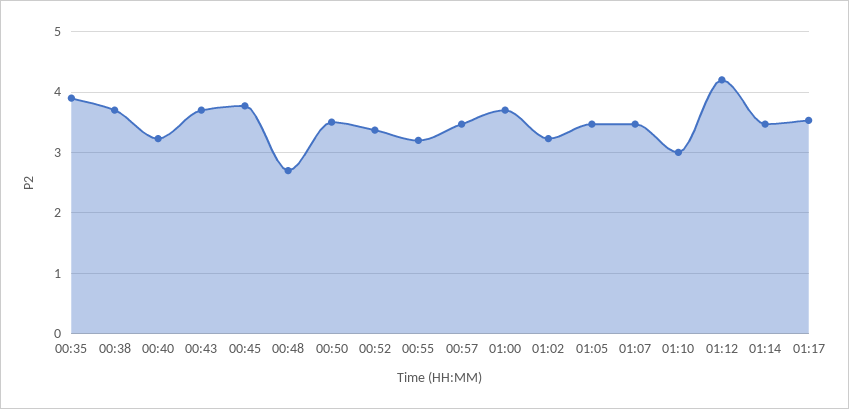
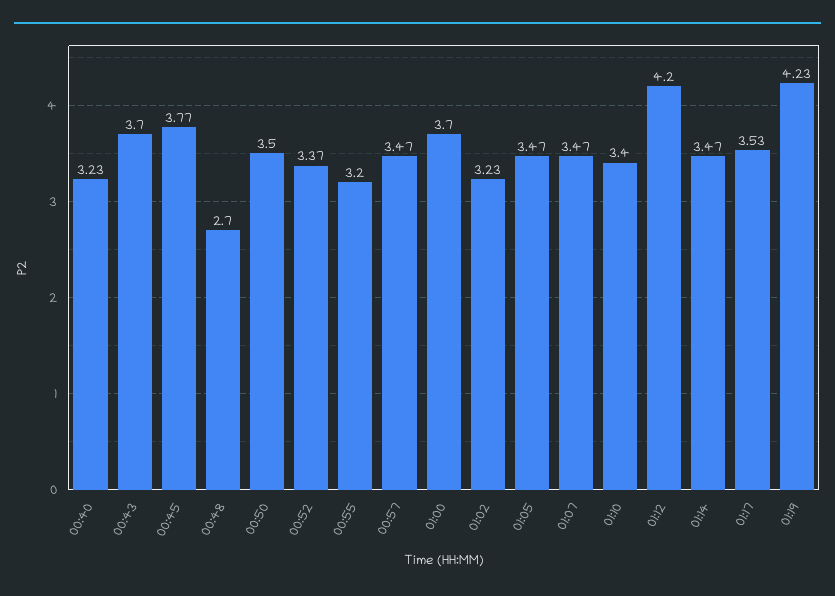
00:35: 3.9 -> none
00:38: 3.7 -> none
01:10: 3 -> 3.4
01:19: none -> 4.23

